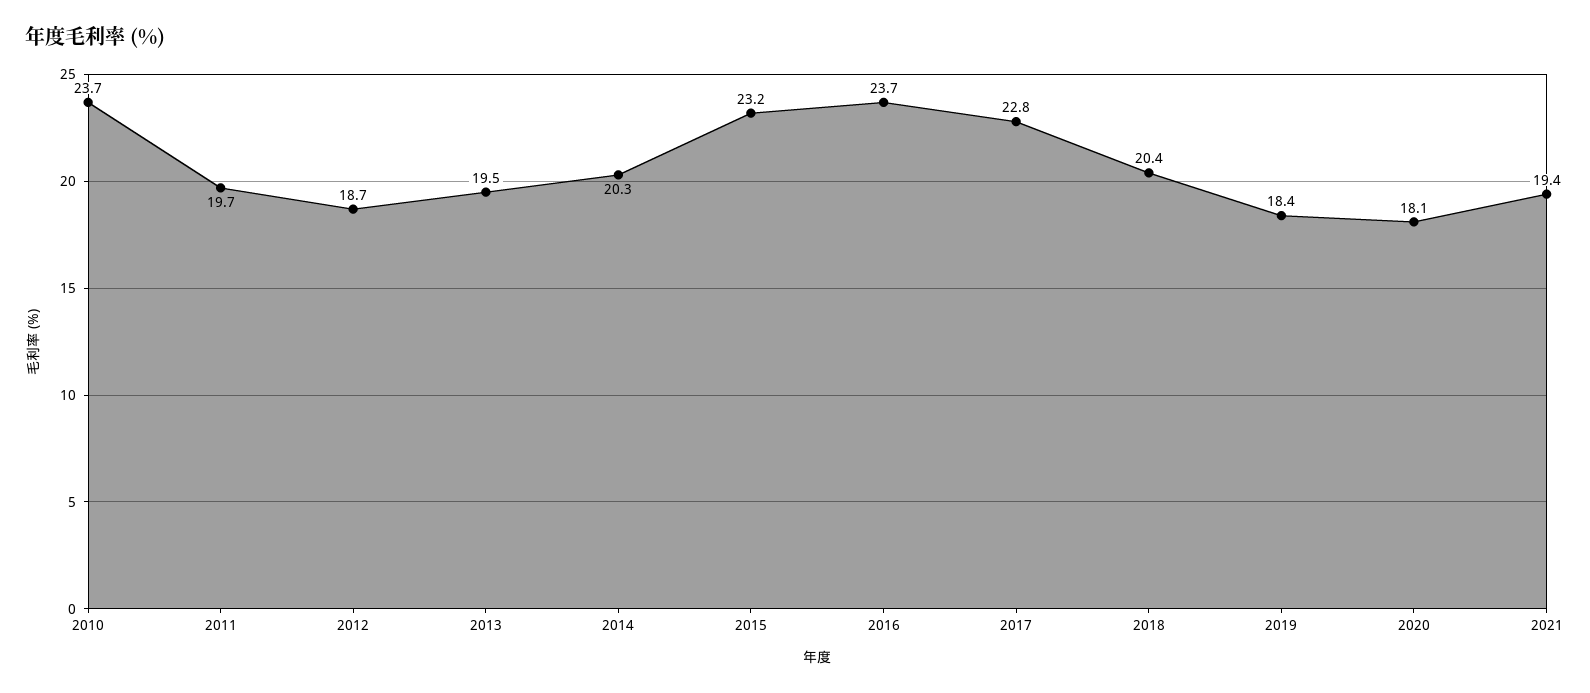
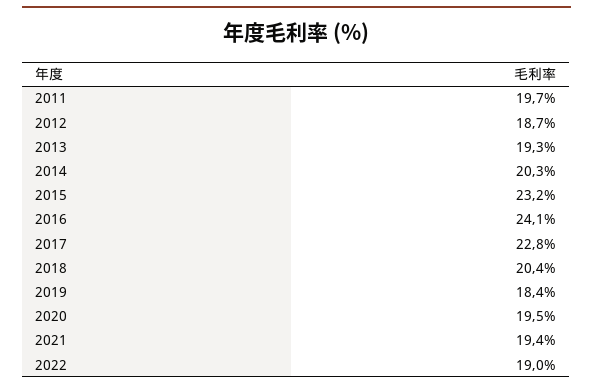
2010: 23.7 -> none
2013: 19.5 -> 19.3
2016: 23.7 -> 24.1
2020: 18.1 -> 19.5
2022: none -> 19

